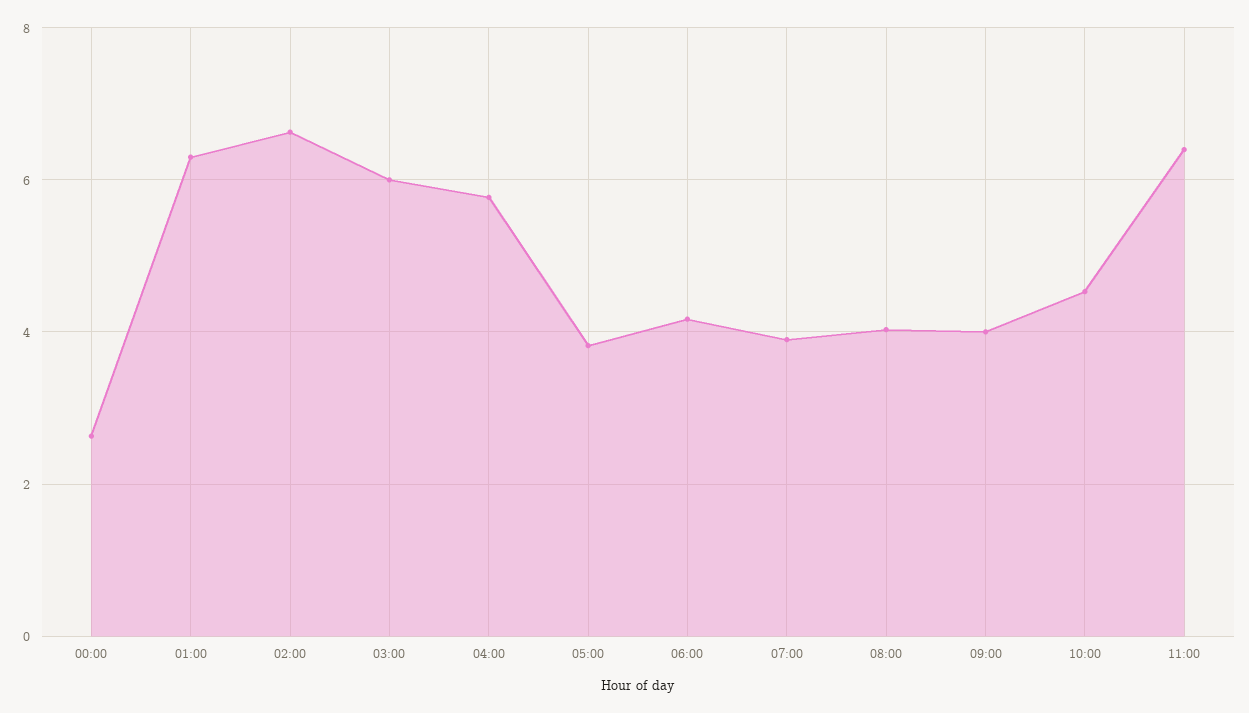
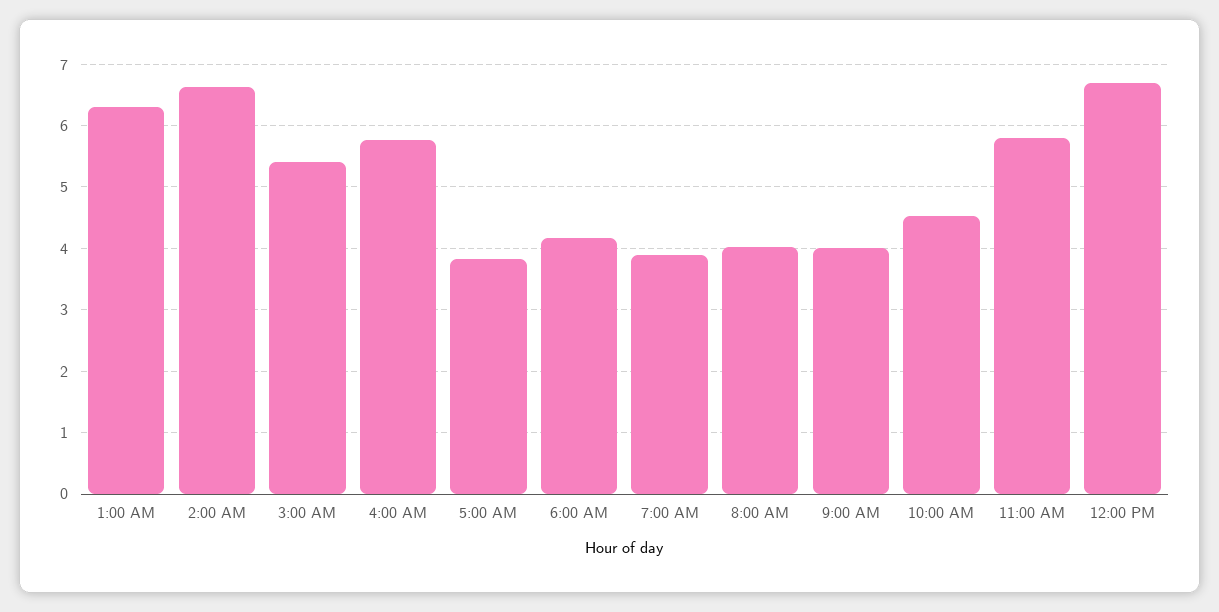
00:00: 2.6 -> none
03:00: 6 -> 5.4
11:00: 6.4 -> 5.8
12:00 PM: none -> 6.7

